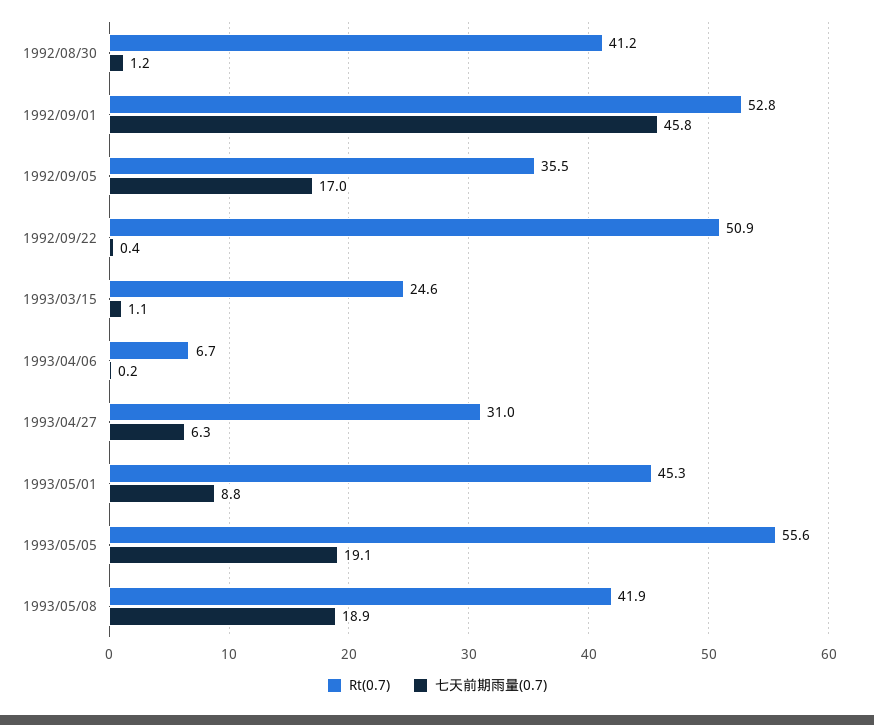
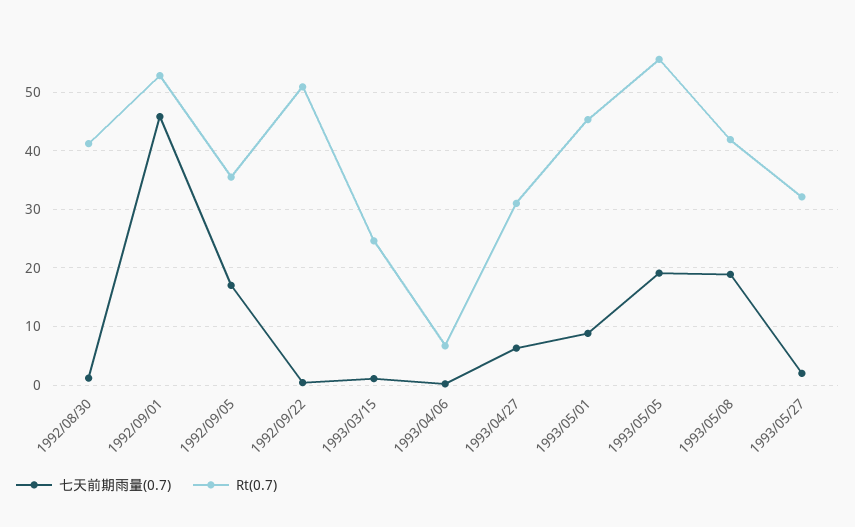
七天前期雨量(0.7), 1993/05/27: none -> 2
Rt(0.7), 1993/05/27: none -> 32

